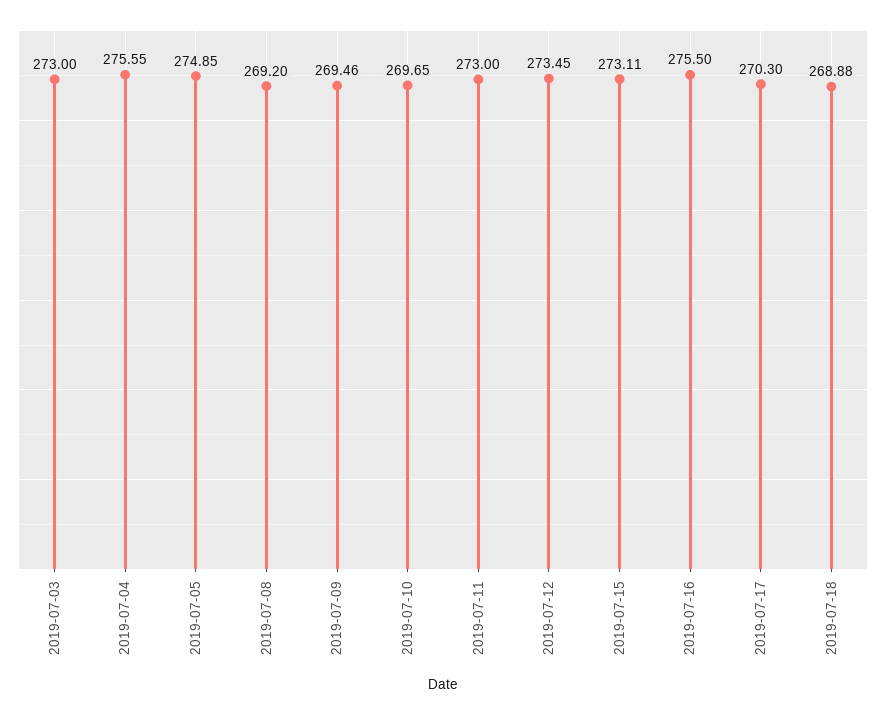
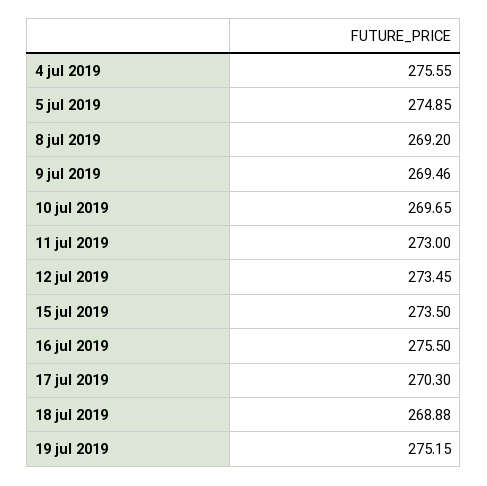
2019-07-03: 273 -> none
2019-07-15: 273.11 -> 273.5
19 jul 2019: none -> 275.15

